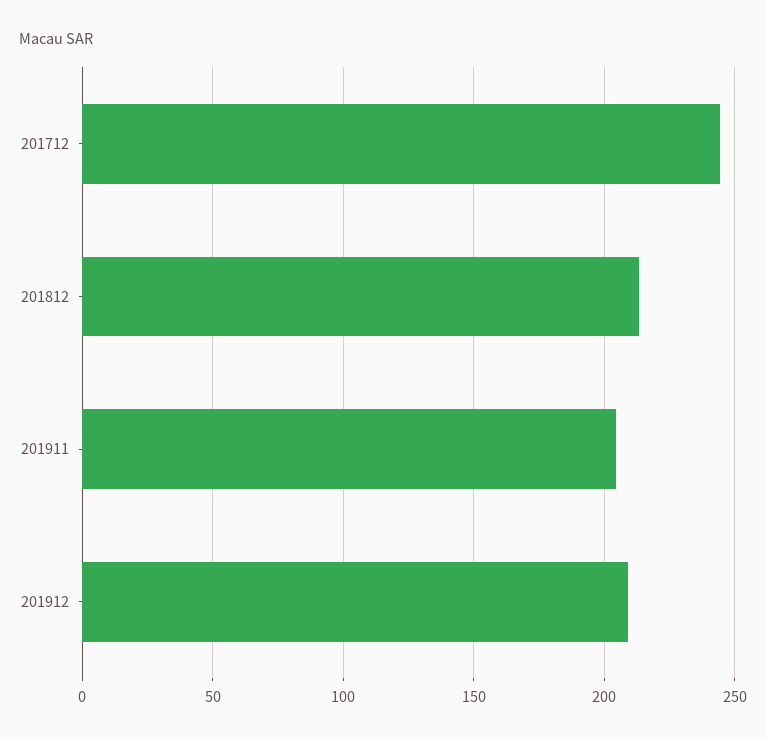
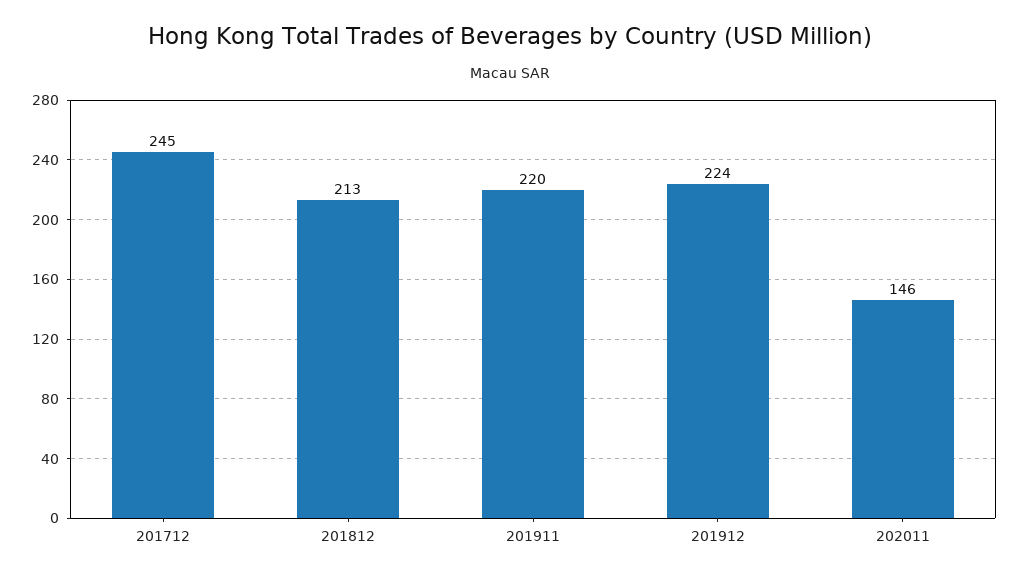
201911: 205 -> 220
201912: 210 -> 224
202011: none -> 146

